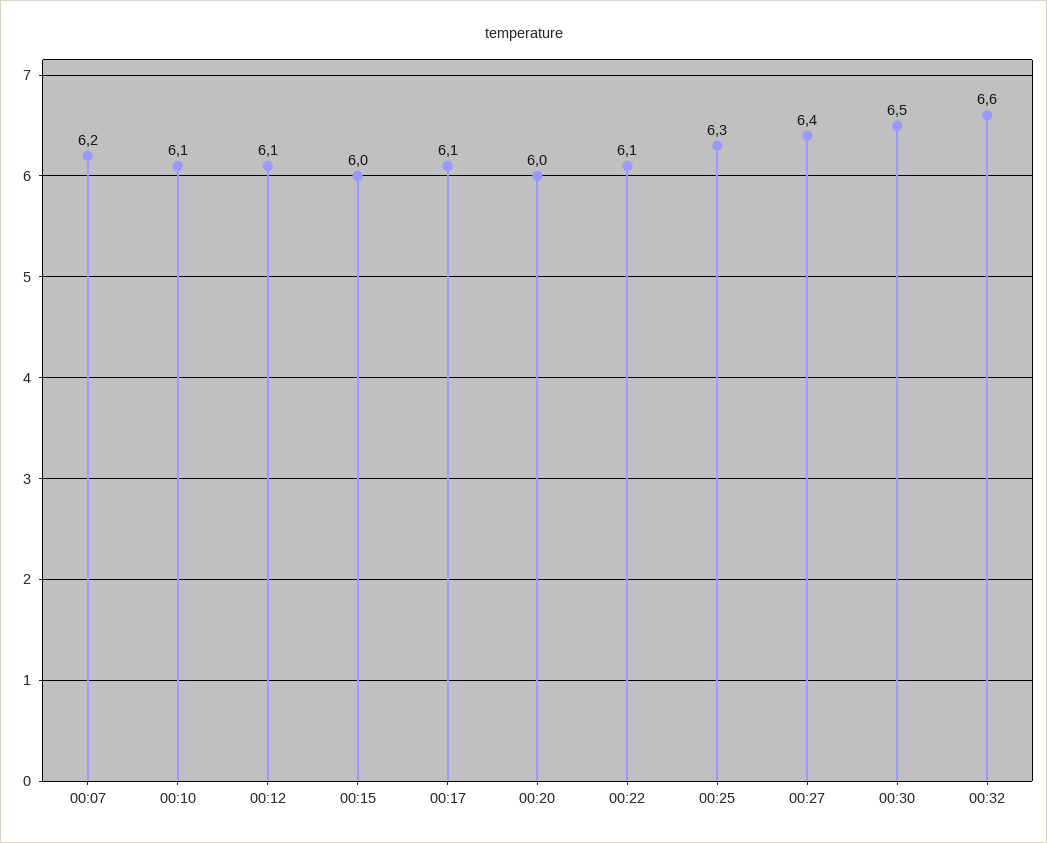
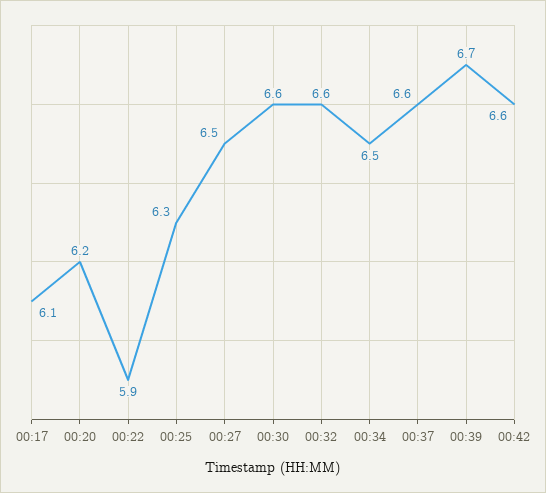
00:07: 6.2 -> none
00:10: 6.1 -> none
00:12: 6.1 -> none
00:15: 6 -> none
00:20: 6 -> 6.2
00:22: 6.1 -> 5.9
00:27: 6.4 -> 6.5
00:30: 6.5 -> 6.6
00:34: none -> 6.5
00:37: none -> 6.6
00:39: none -> 6.7
00:42: none -> 6.6

